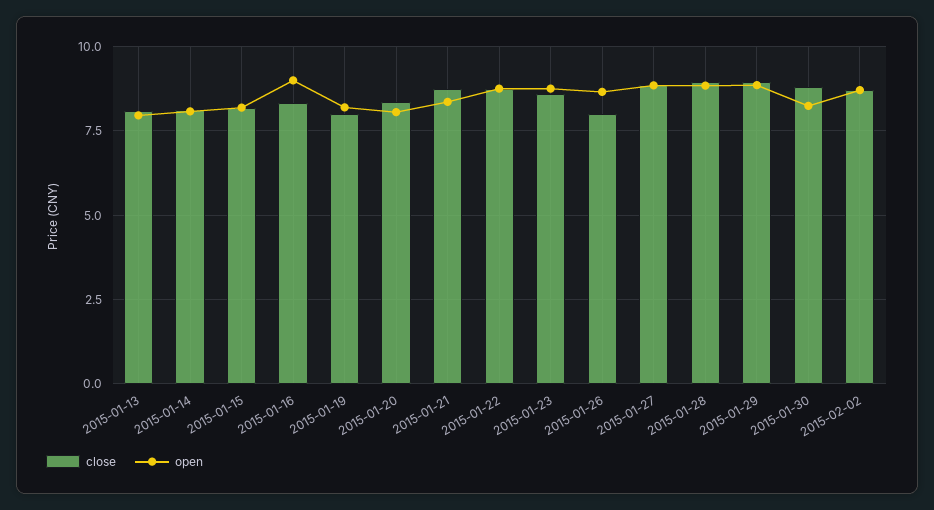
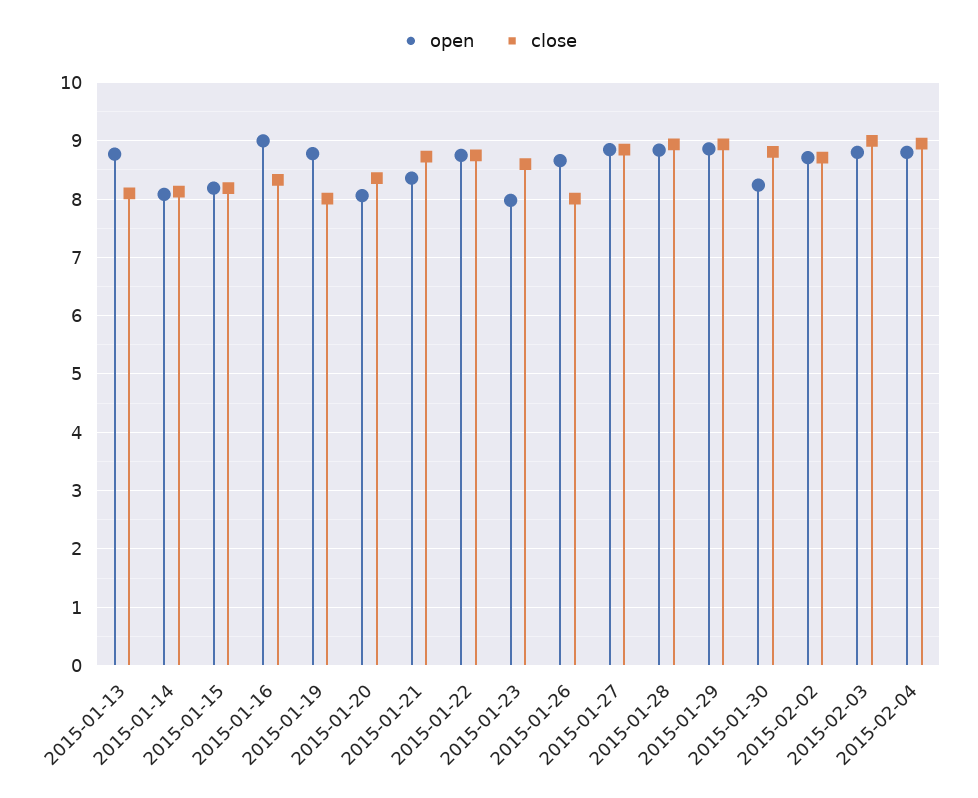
open, 2015-01-13: 8 -> 8.8
open, 2015-01-19: 8.25 -> 8.8
open, 2015-01-23: 8.75 -> 8
open, 2015-02-03: none -> 8.8
close, 2015-02-03: none -> 9
open, 2015-02-04: none -> 8.8
close, 2015-02-04: none -> 9

